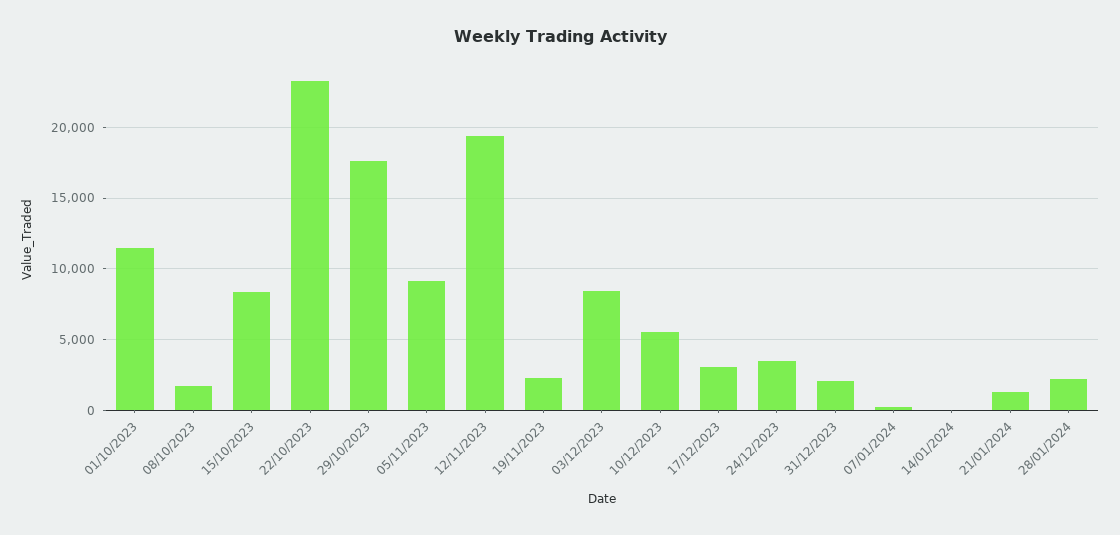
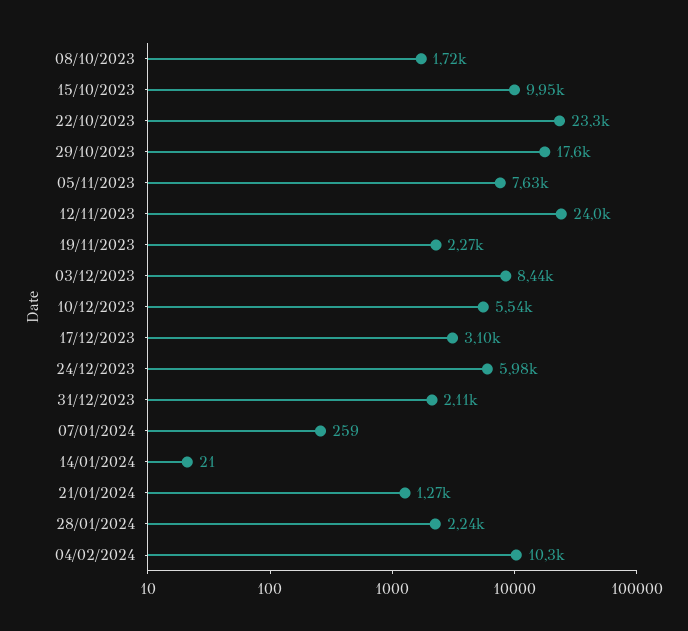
01/10/2023: 11500 -> none
15/10/2023: 8500 -> 9950
05/11/2023: 9000 -> 7630
12/11/2023: 19500 -> 24000
24/12/2023: 3500 -> 5980
04/02/2024: none -> 10300

